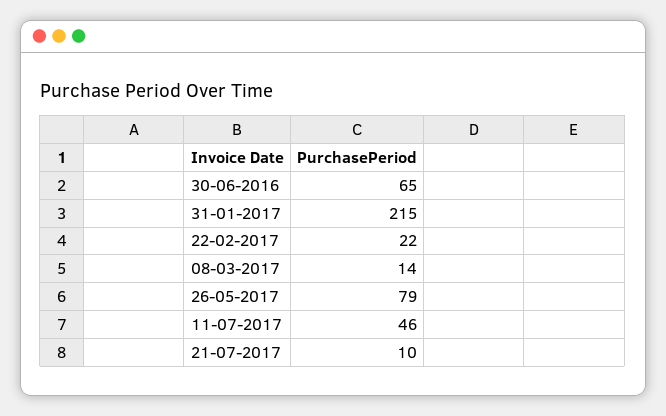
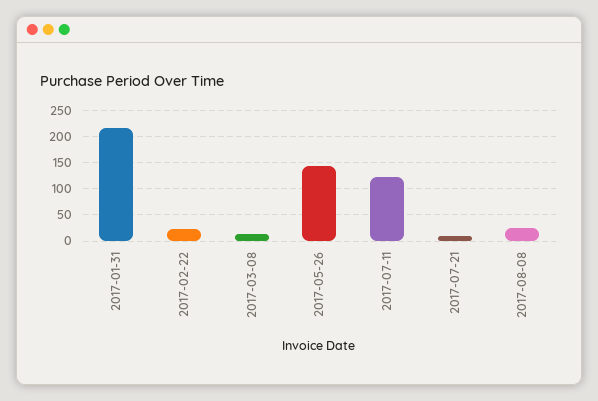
30-06-2016: 65 -> none
26-05-2017: 79 -> 150
11-07-2017: 46 -> 125
2017-08-08: none -> 25

